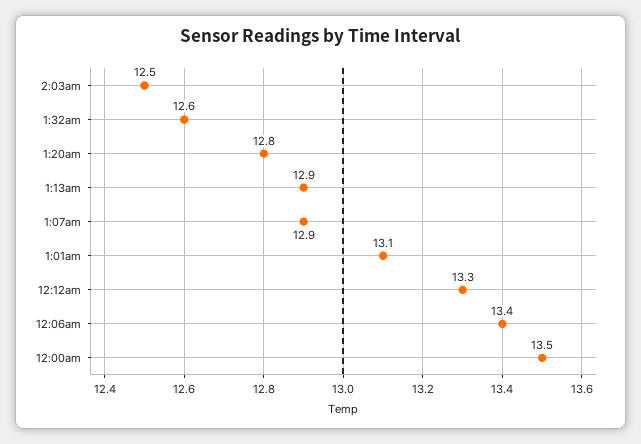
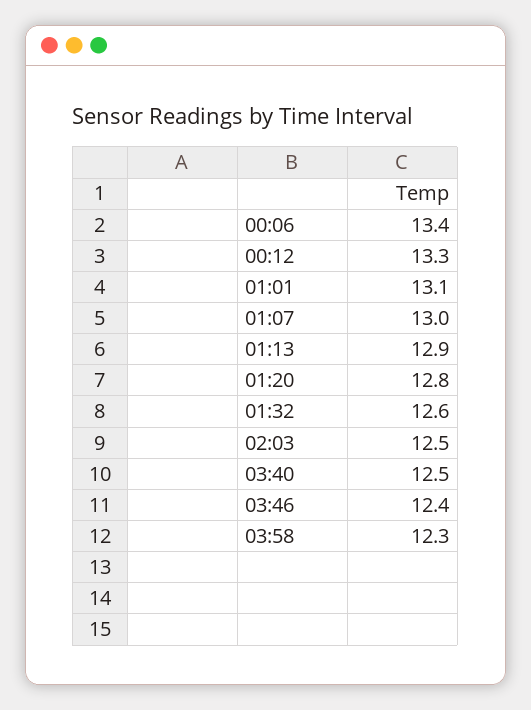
1:07am: 12.9 -> 13
12:00am: 13.5 -> none
03:40: none -> 12.5
03:46: none -> 12.4
03:58: none -> 12.3

